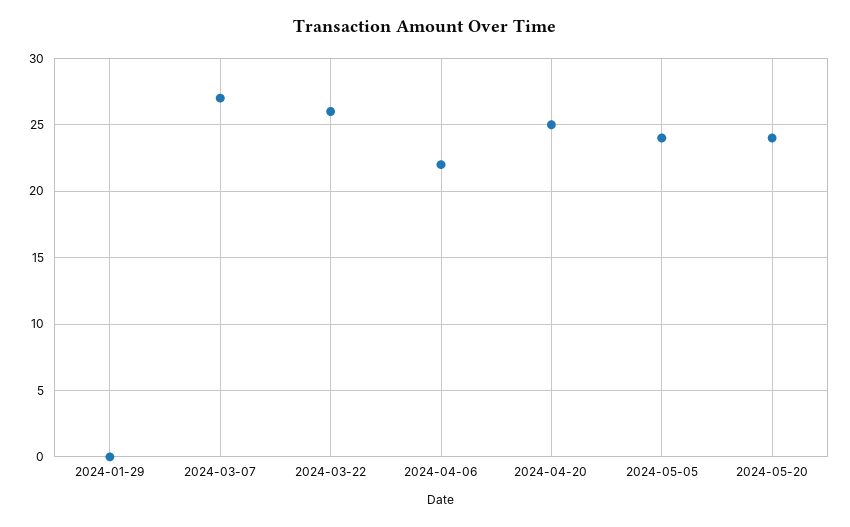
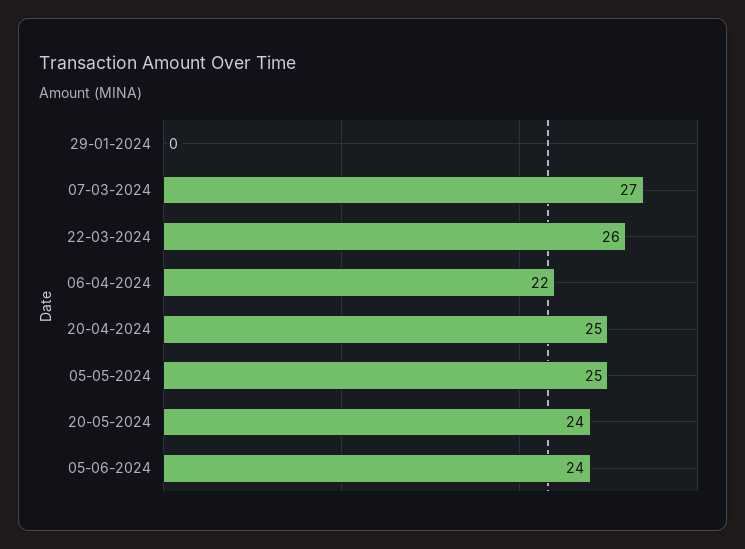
2024-05-05: 24 -> 25
05-06-2024: none -> 24

